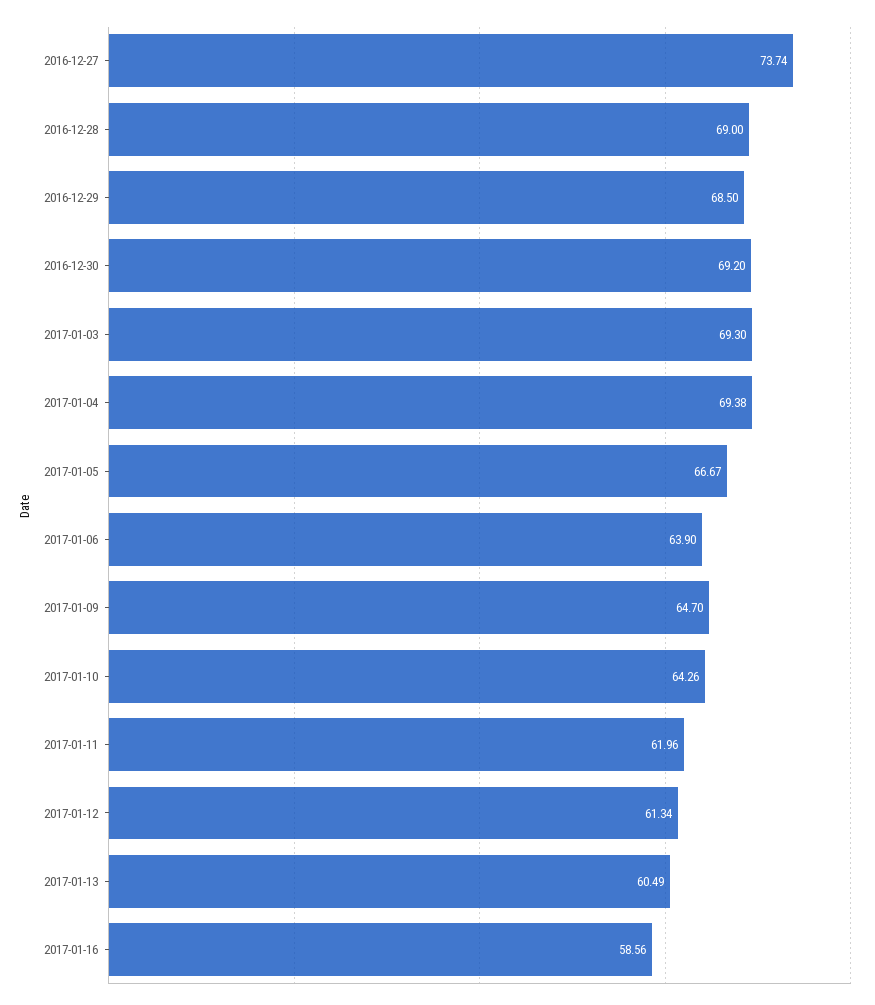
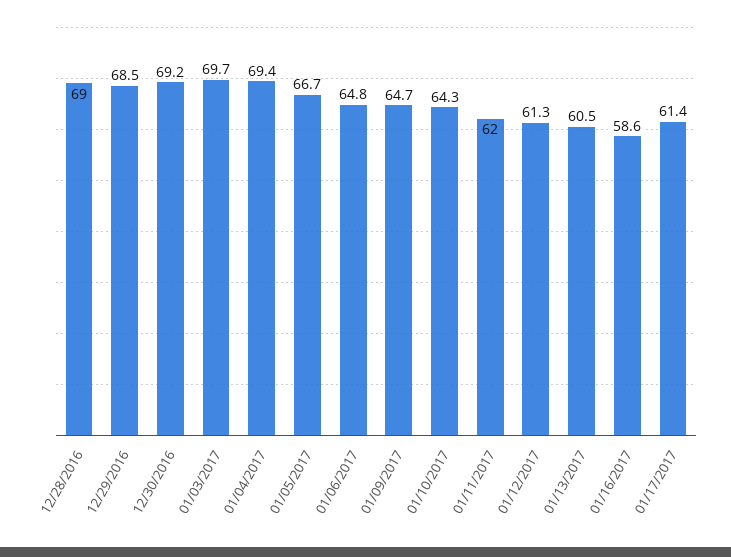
2016-12-27: 73.74 -> none
2017-01-03: 69.3 -> 69.7
2017-01-06: 63.9 -> 64.8
01/17/2017: none -> 61.4

